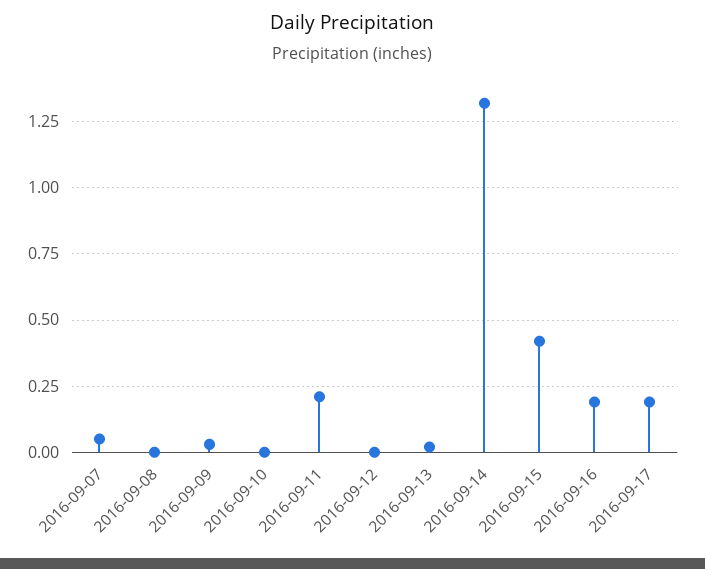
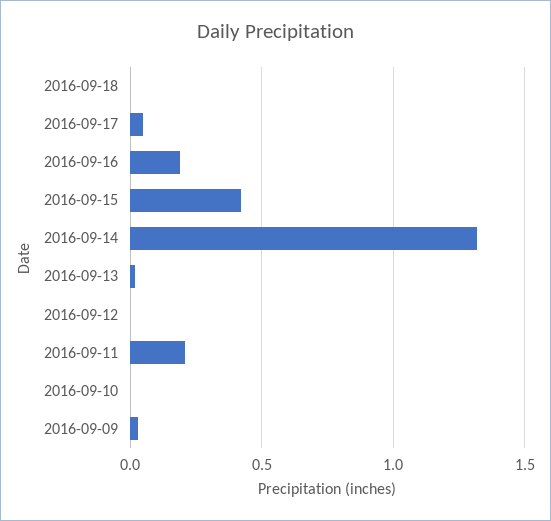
2016-09-07: 0.05 -> none
2016-09-08: 0 -> none
2016-09-17: 0.2 -> 0.05
2016-09-18: none -> 0

